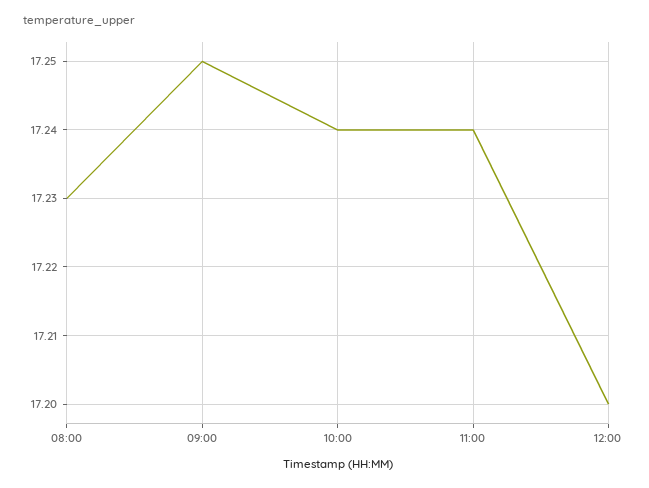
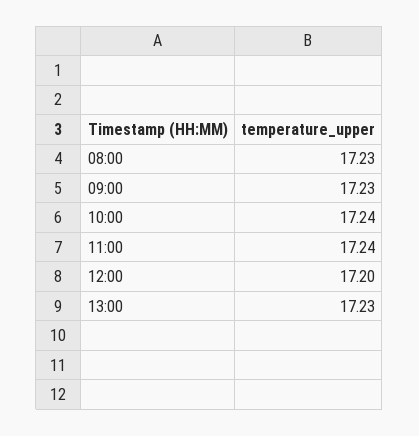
09:00: 17.25 -> 17.23
13:00: none -> 17.23

